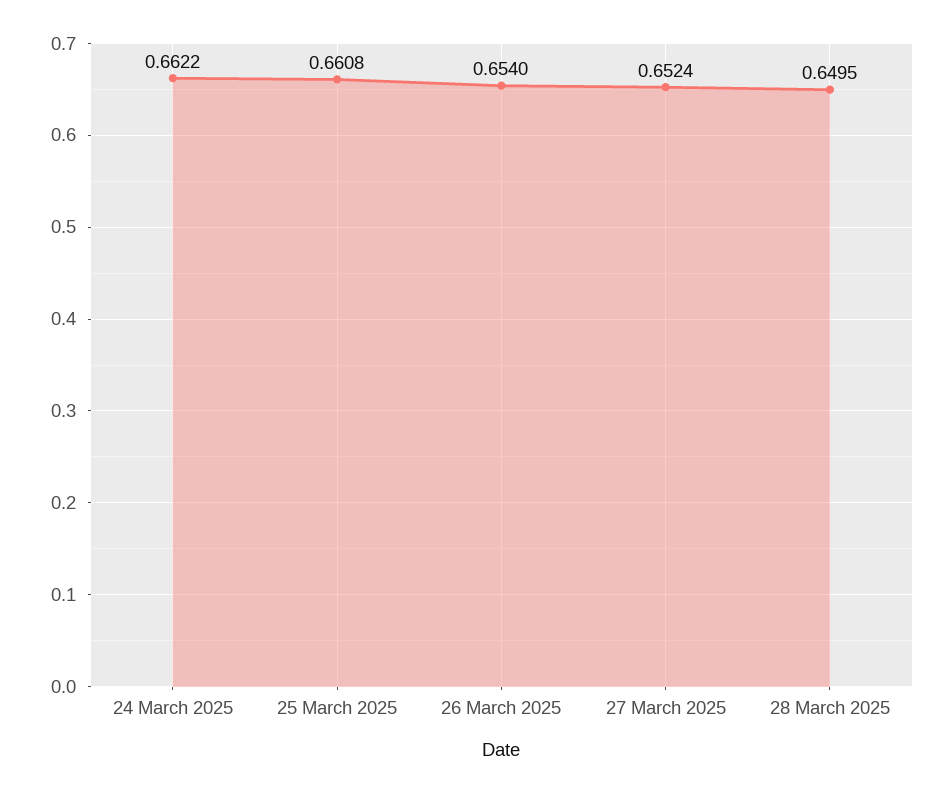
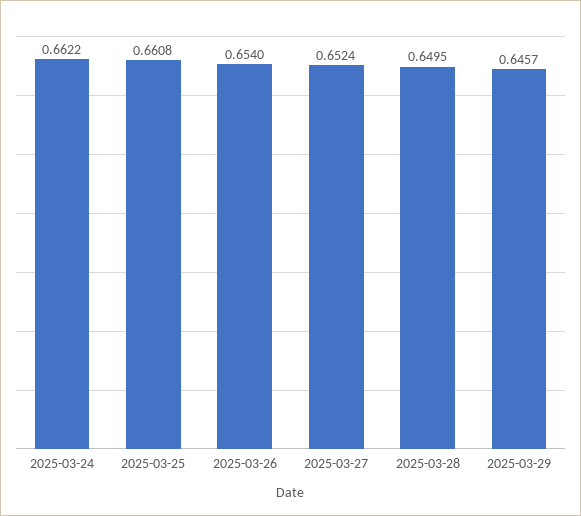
2025-03-29: none -> 0.6457

